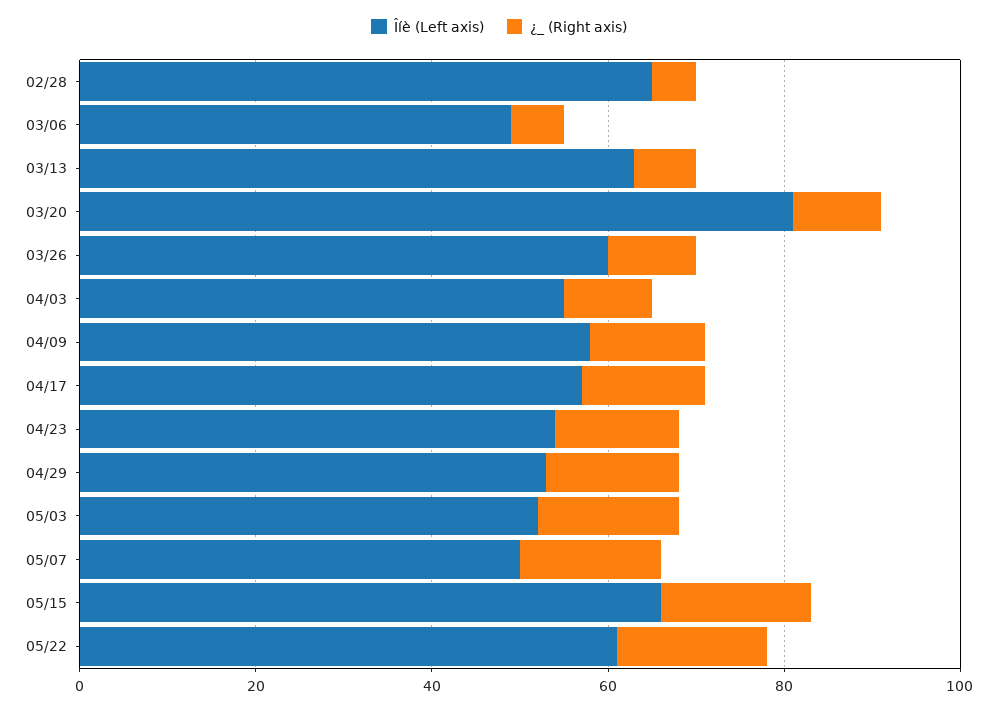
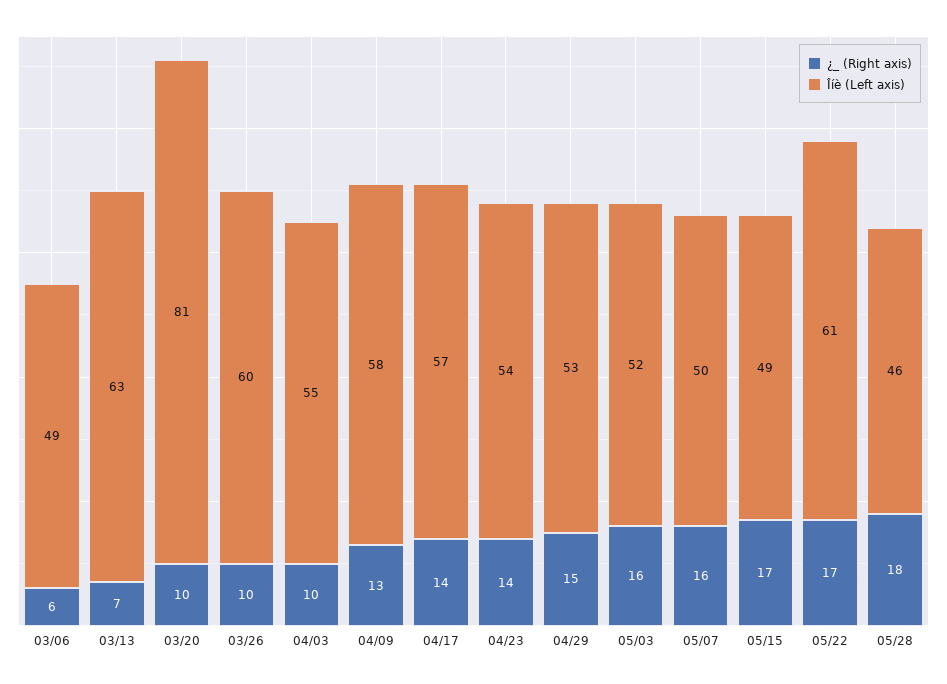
Îíè (Left axis), 02/28: 65 -> none
¿_ (Right axis), 02/28: 5 -> none
Îíè (Left axis), 05/15: 65 -> 49
¿_ (Right axis), 05/28: none -> 18
Îíè (Left axis), 05/28: none -> 46

